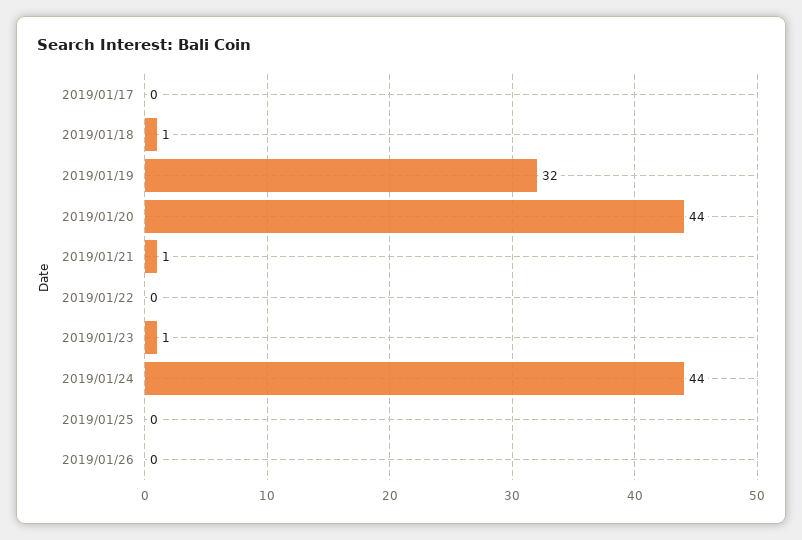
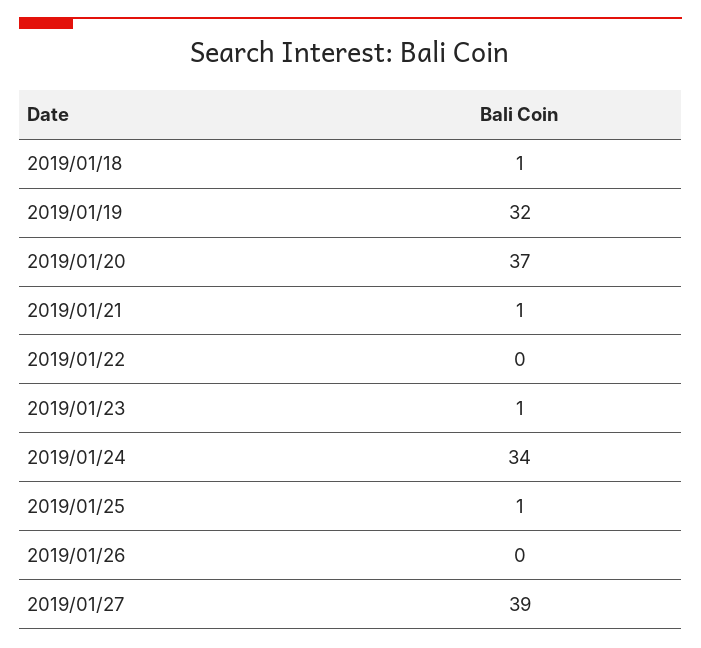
2019/01/17: 0 -> none
2019/01/20: 44 -> 37
2019/01/24: 44 -> 34
2019/01/25: 0 -> 1
2019/01/27: none -> 39

